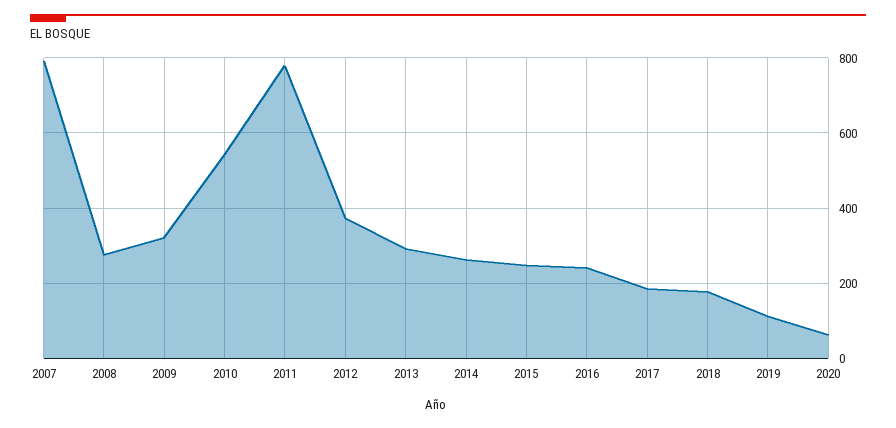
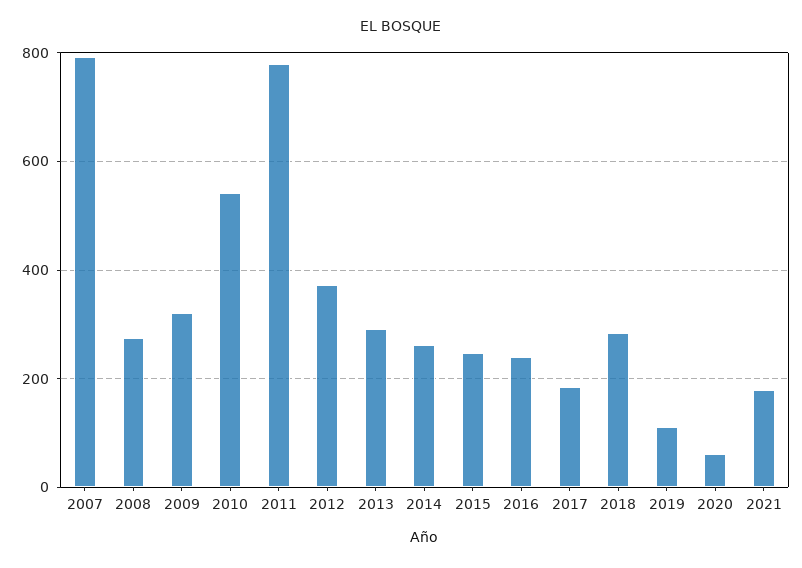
2018: 180 -> 280
2021: none -> 180

